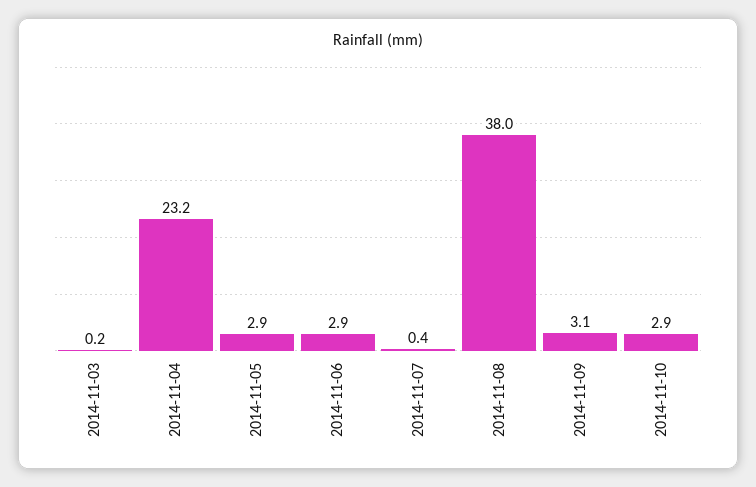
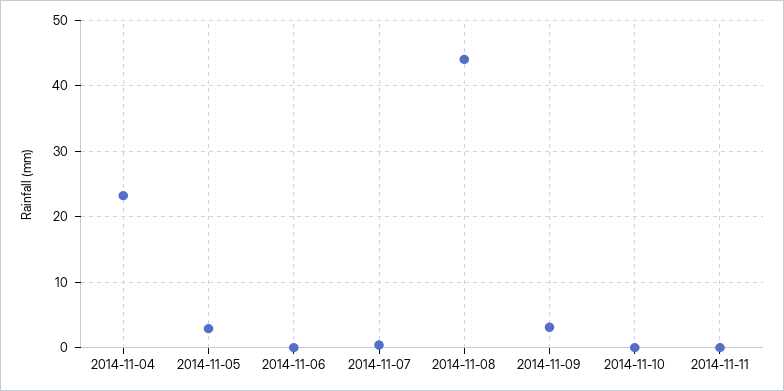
2014-11-03: 0.2 -> none
2014-11-06: 2.9 -> 0
2014-11-08: 38 -> 44
2014-11-10: 2.9 -> 0
2014-11-11: none -> 0

